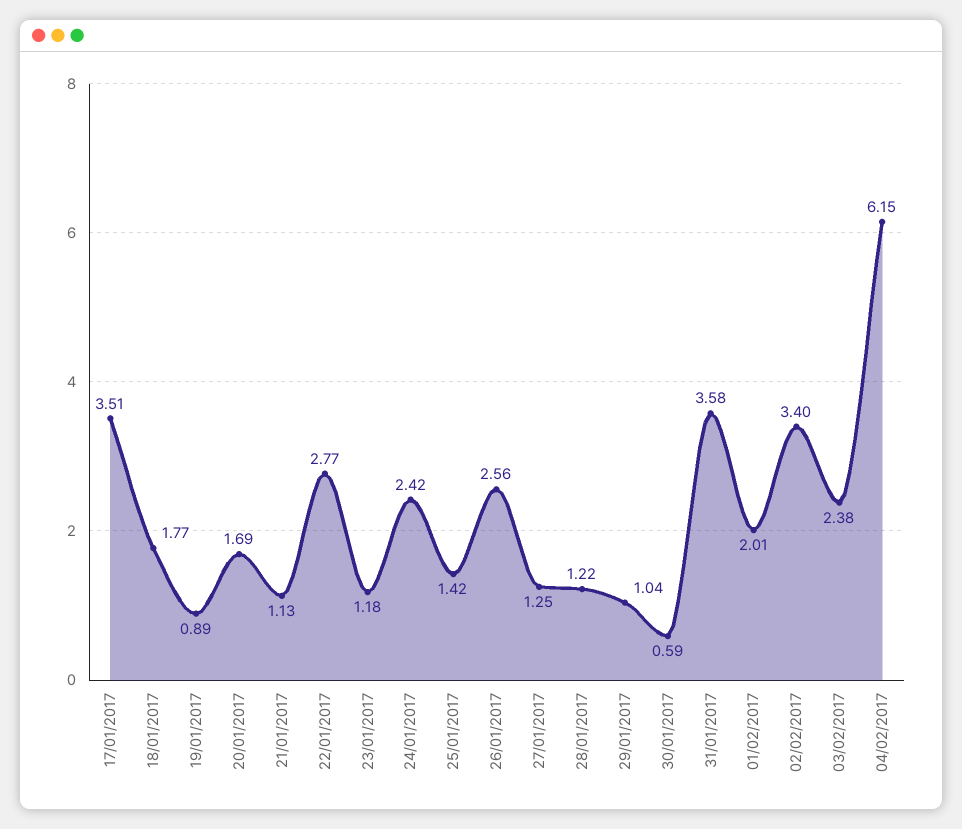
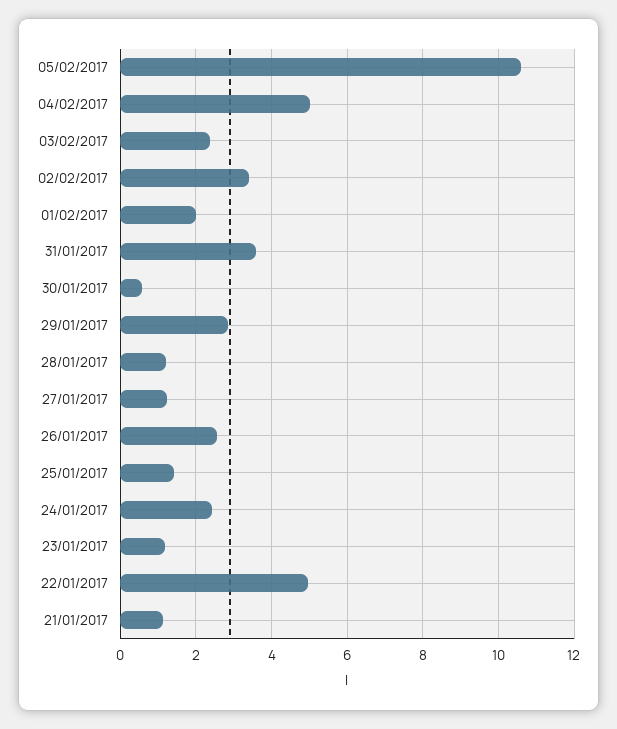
17/01/2017: 3.51 -> none
18/01/2017: 1.77 -> none
19/01/2017: 0.89 -> none
20/01/2017: 1.69 -> none
22/01/2017: 2.77 -> 5
29/01/2017: 1.04 -> 2.8
04/02/2017: 6.15 -> 5
05/02/2017: none -> 10.6

